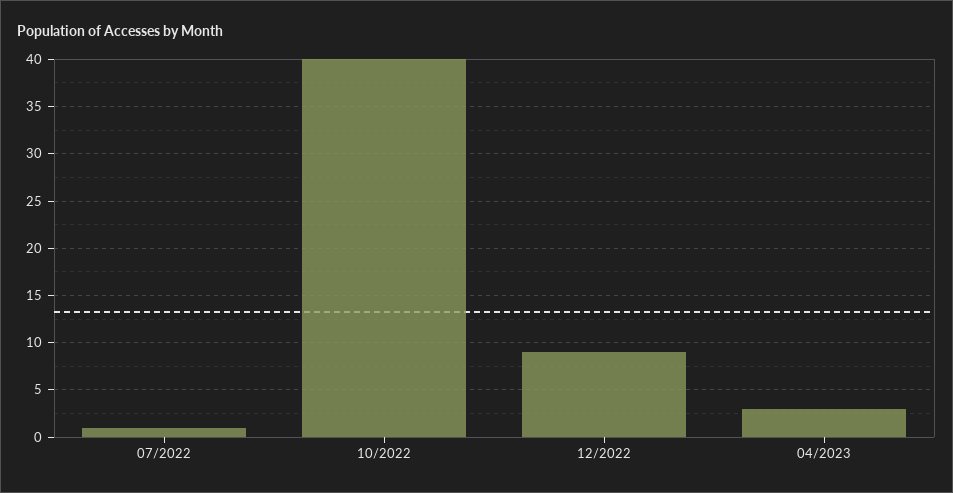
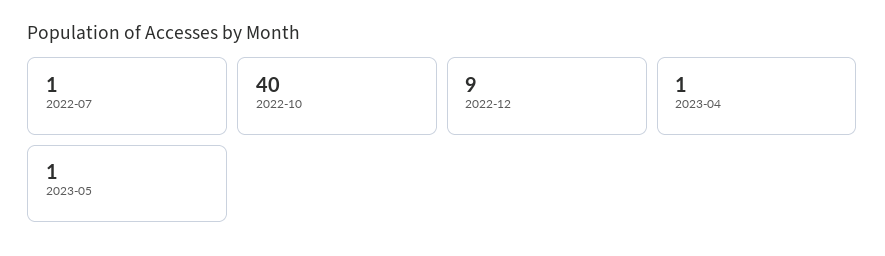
04/2023: 3 -> 1
2023-05: none -> 1

